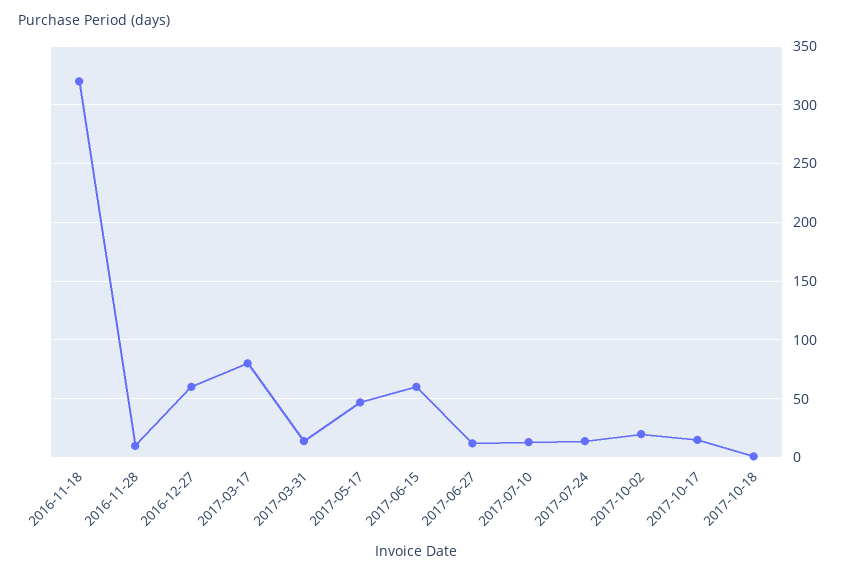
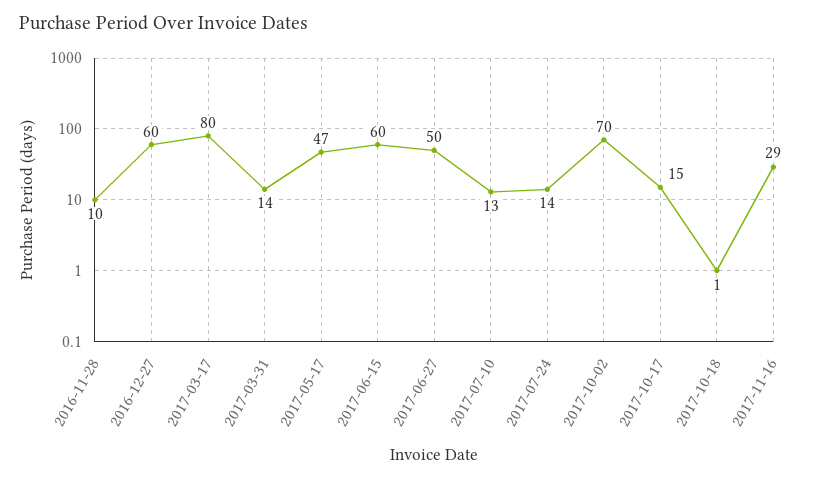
2016-11-18: 320 -> none
2017-06-27: 10 -> 50
2017-10-02: 20 -> 70
2017-11-16: none -> 29

